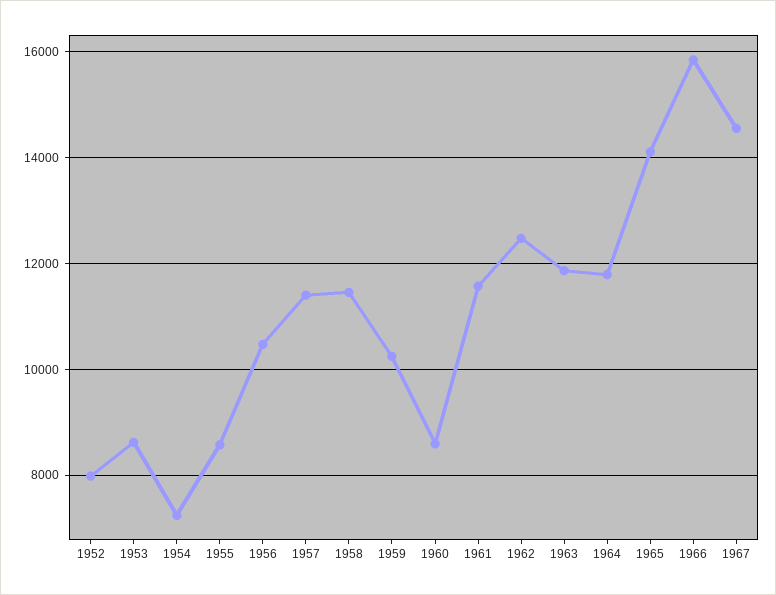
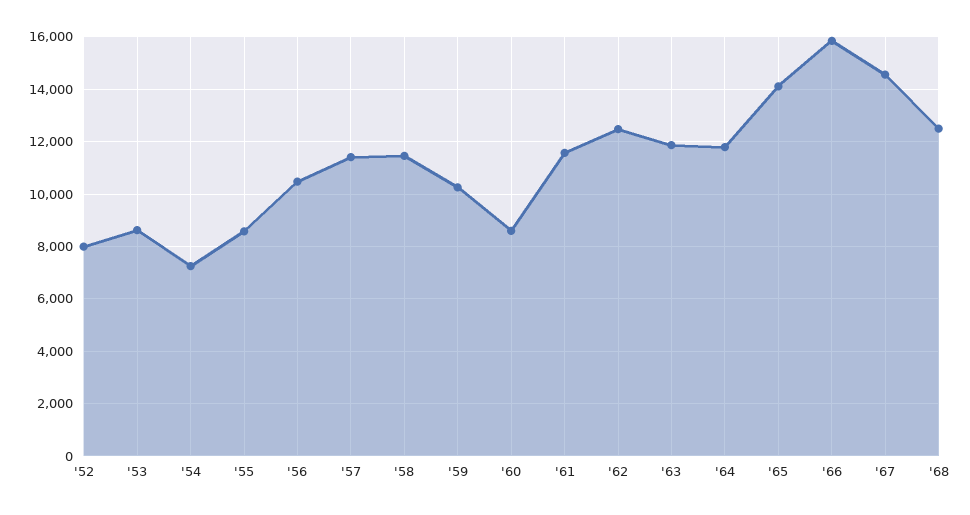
'68: none -> 12500

